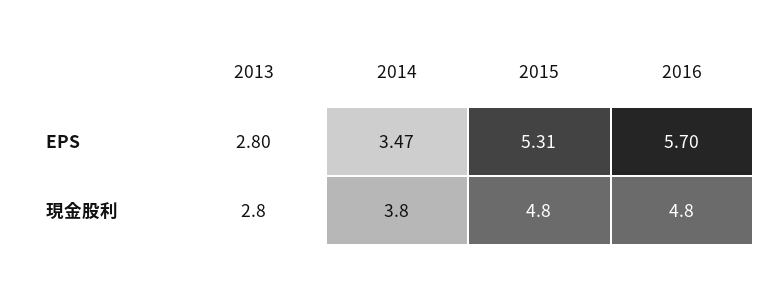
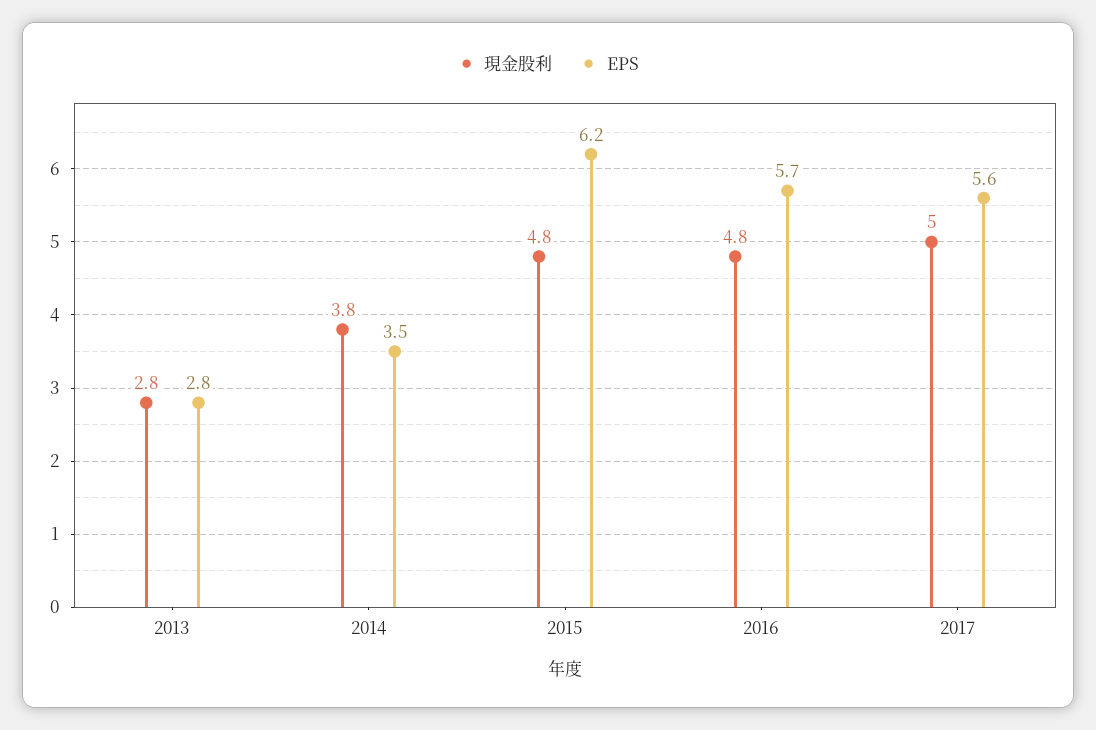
EPS, 2015: 5.31 -> 6.2
現金股利, 2017: none -> 5
EPS, 2017: none -> 5.6

